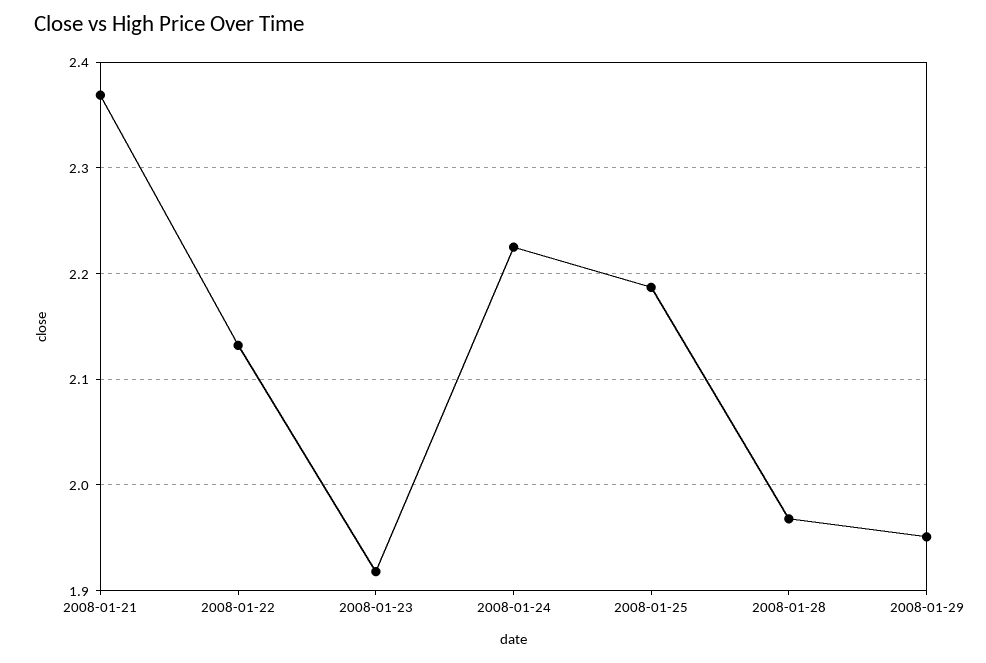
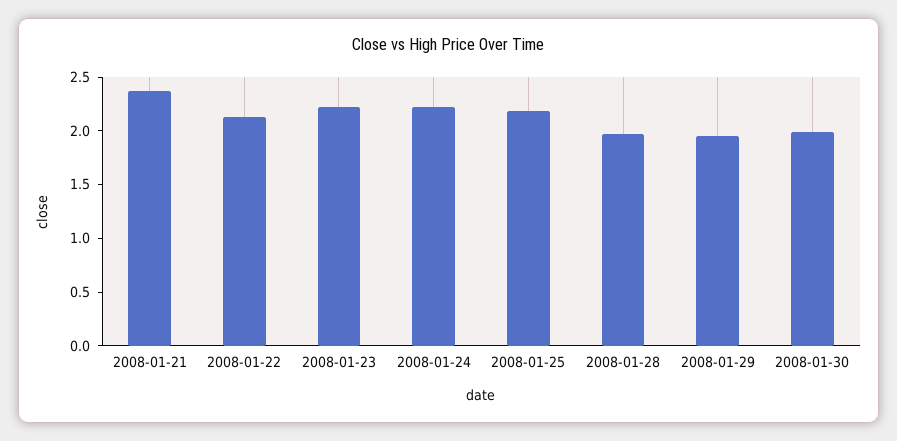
2008-01-23: 1.92 -> 2.2
2008-01-30: none -> 2

